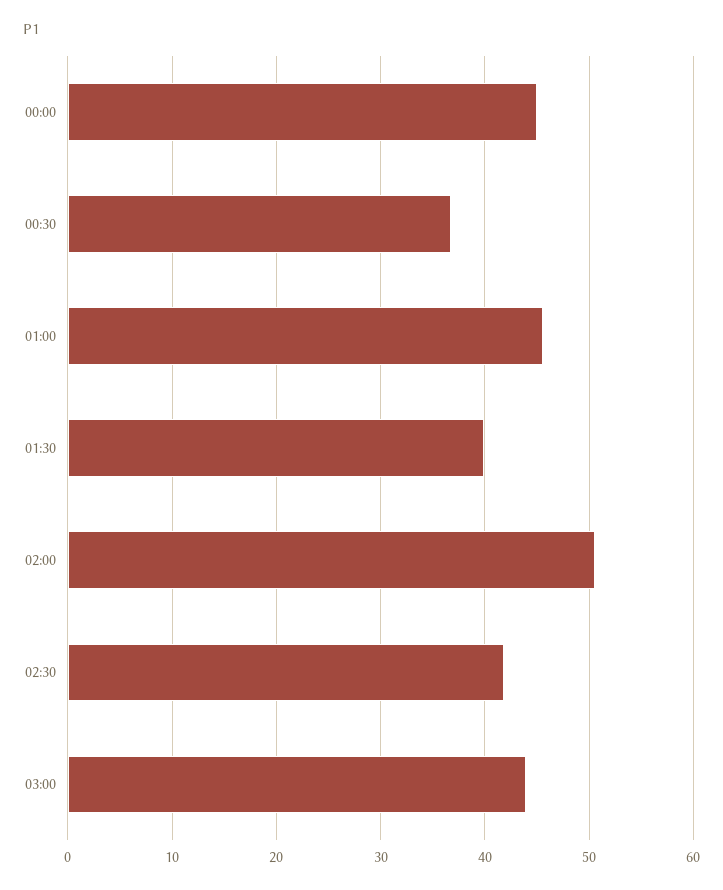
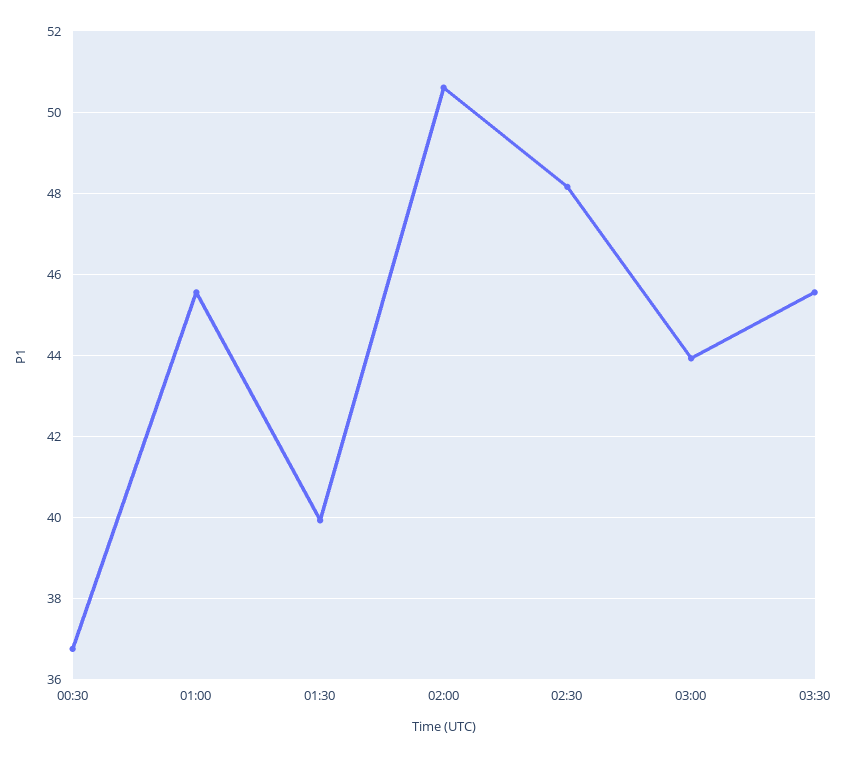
00:00: 45 -> none
02:30: 42 -> 48.2
03:30: none -> 45.6

